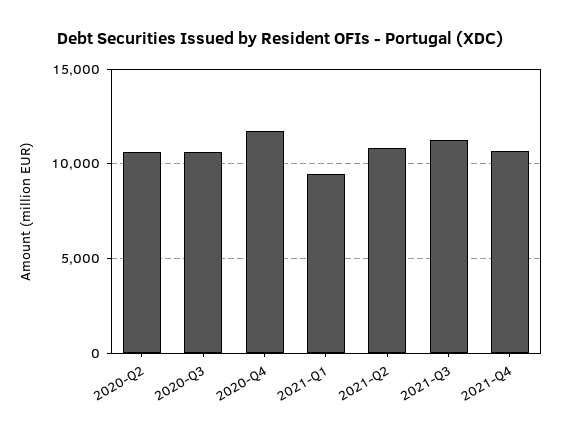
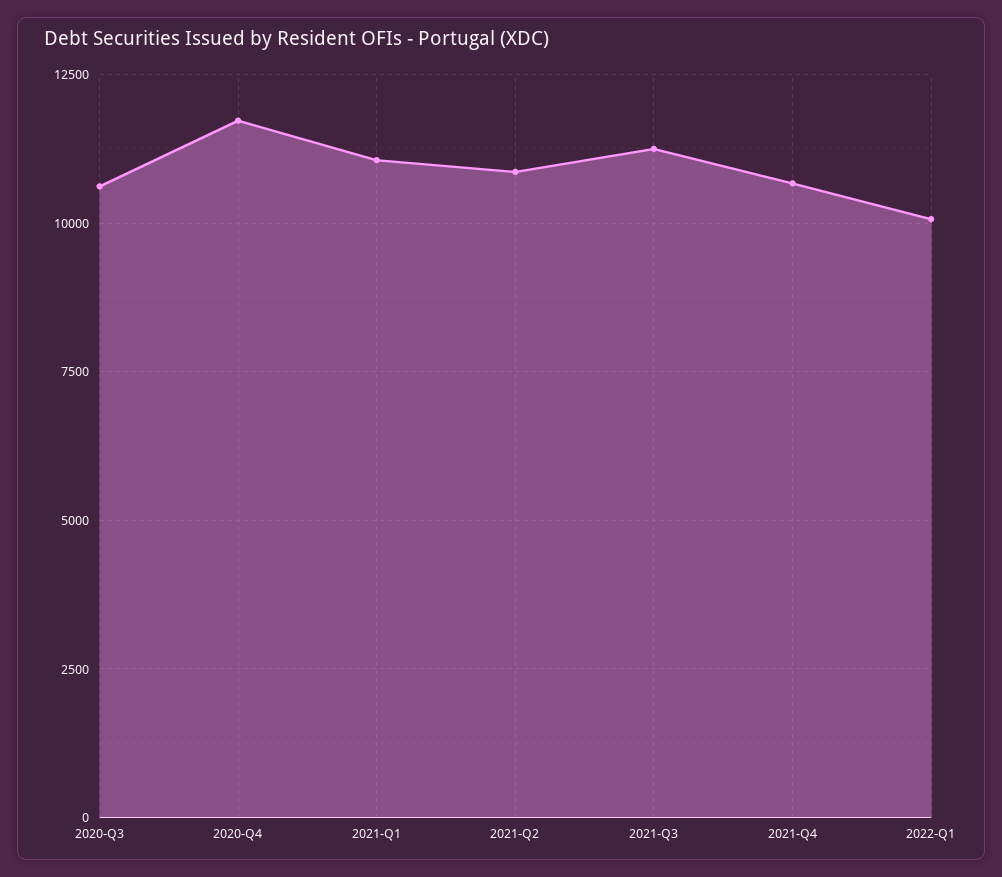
2020-Q2: 10500 -> none
2021-Q1: 9500 -> 11000
2022-Q1: none -> 10000

